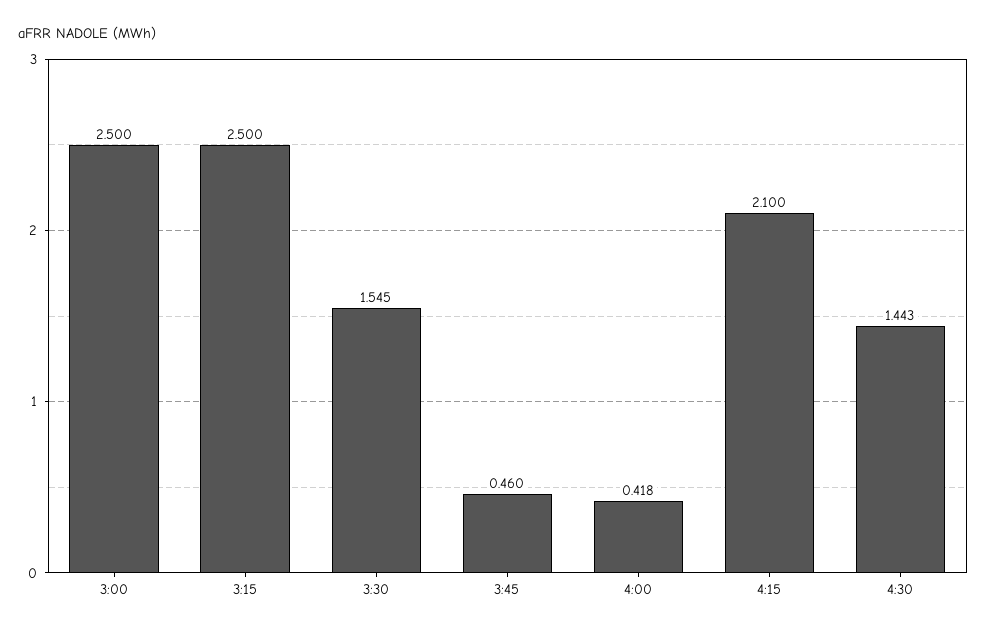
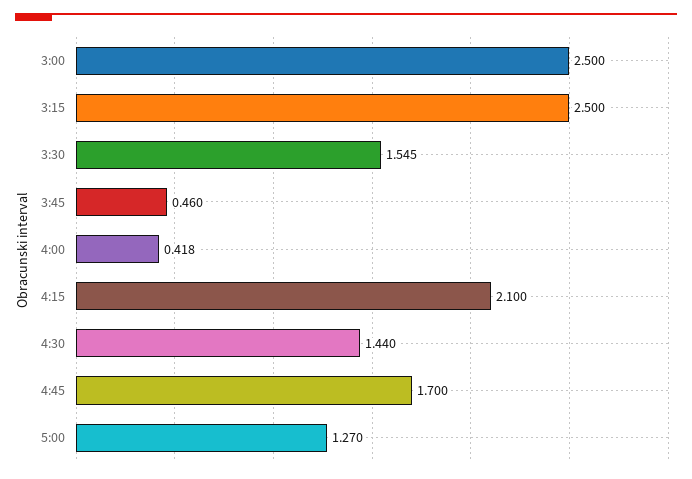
4:30: 1.443 -> 1.44
4:45: none -> 1.7
5:00: none -> 1.27

